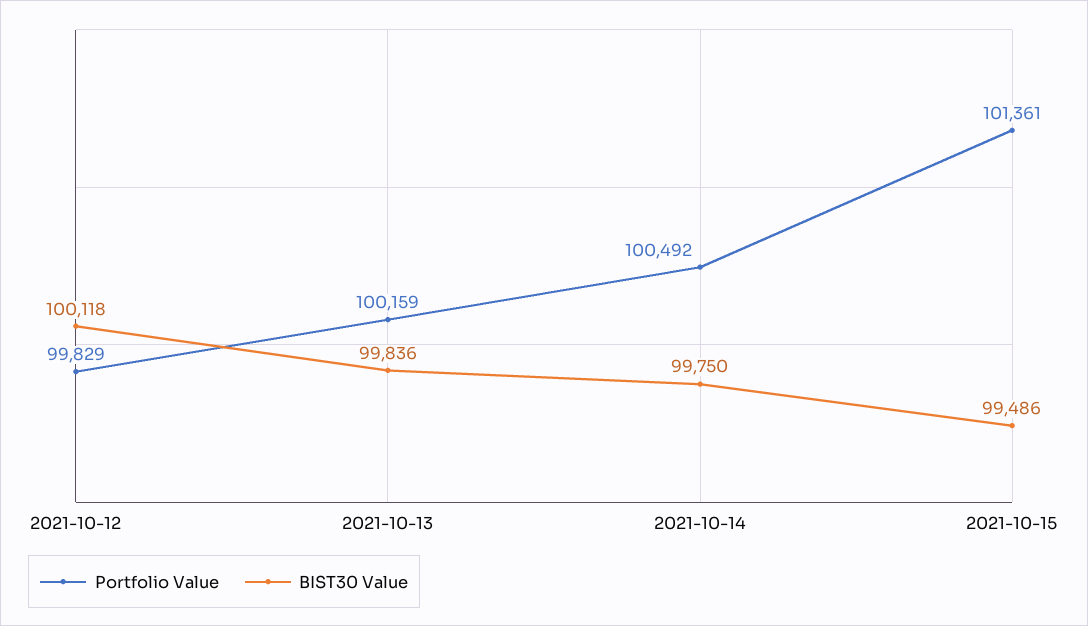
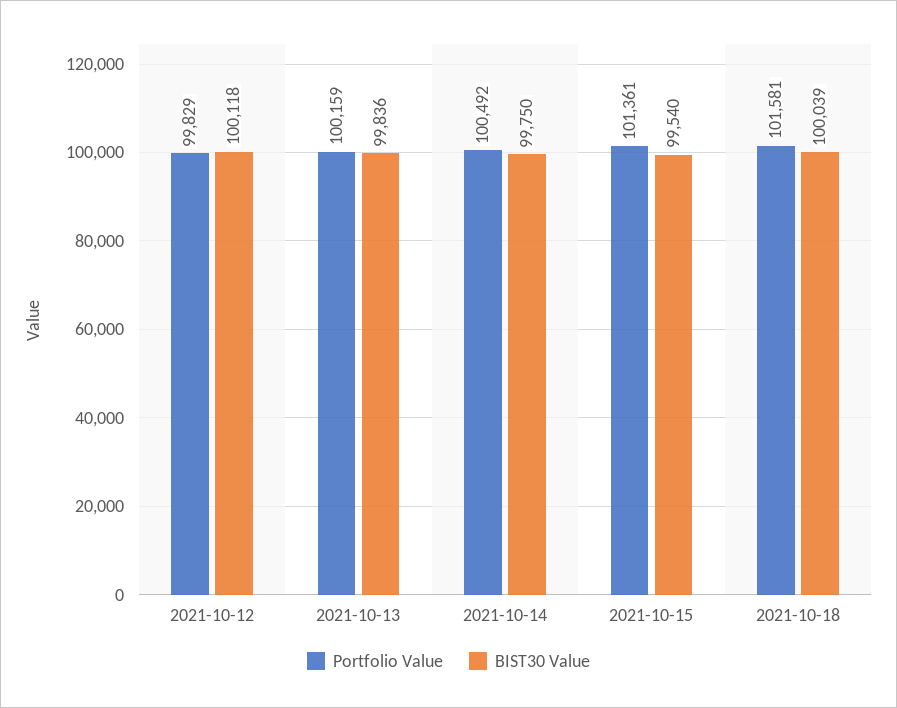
BIST30 Value, 2021-10-15: 99486 -> 99540
Portfolio Value, 2021-10-18: none -> 101581
BIST30 Value, 2021-10-18: none -> 100039

